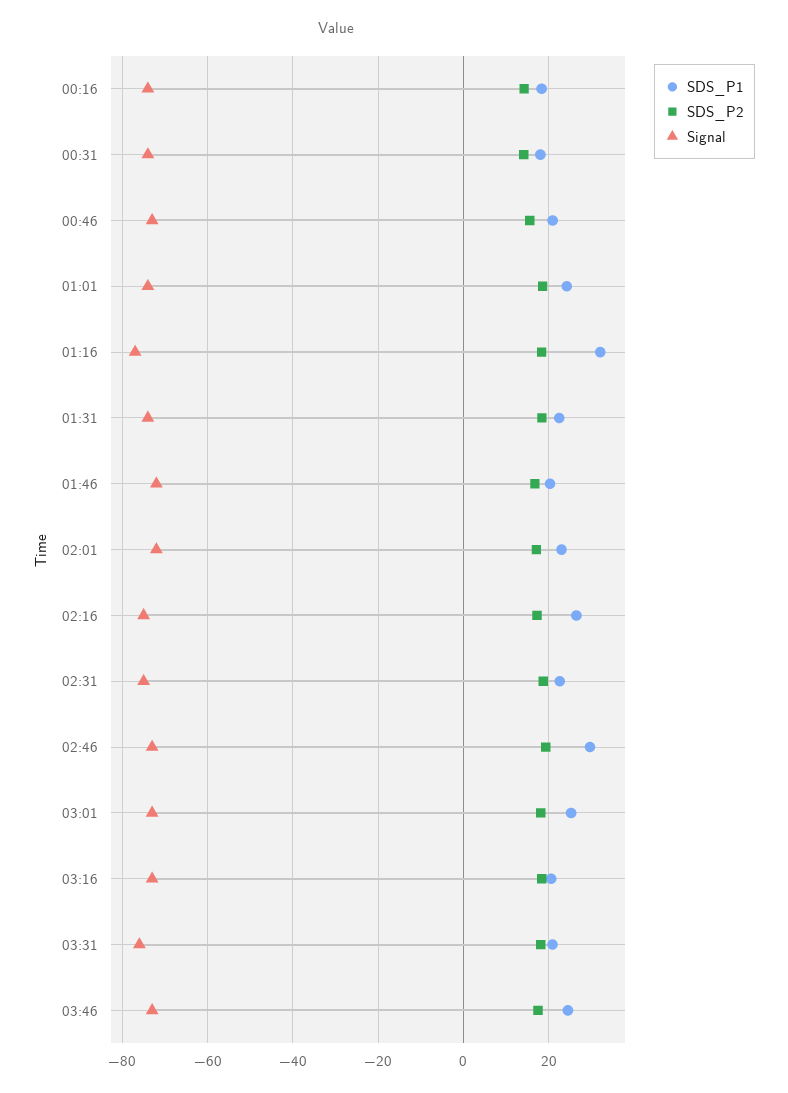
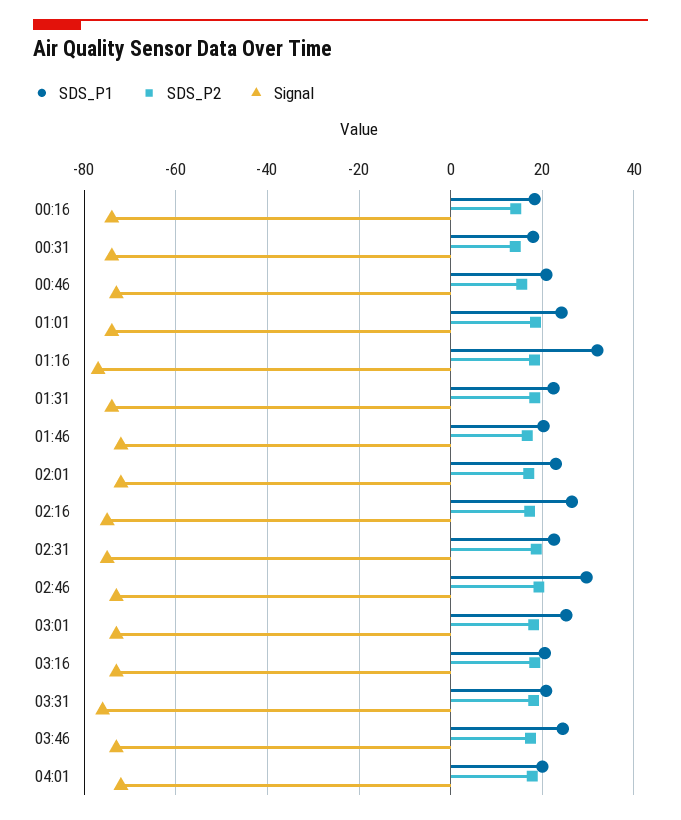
SDS_P1, 04:01: none -> 20
SDS_P2, 04:01: none -> 18
Signal, 04:01: none -> -72

